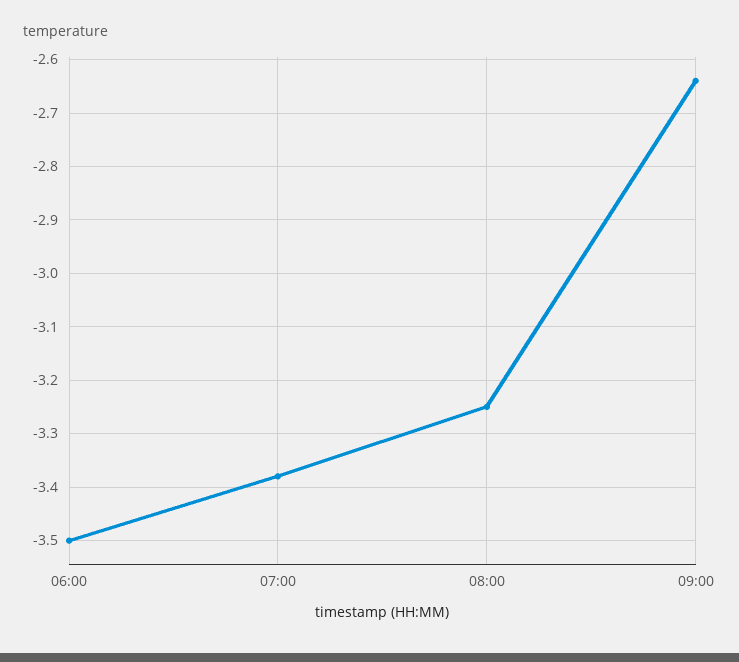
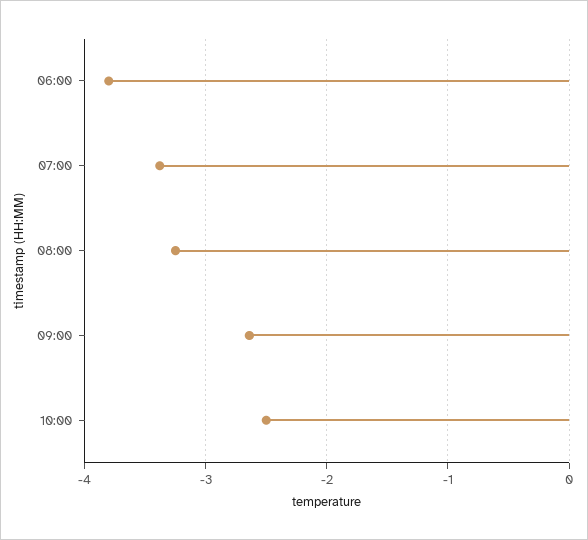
06:00: -3.5 -> -3.8
10:00: none -> -2.5

